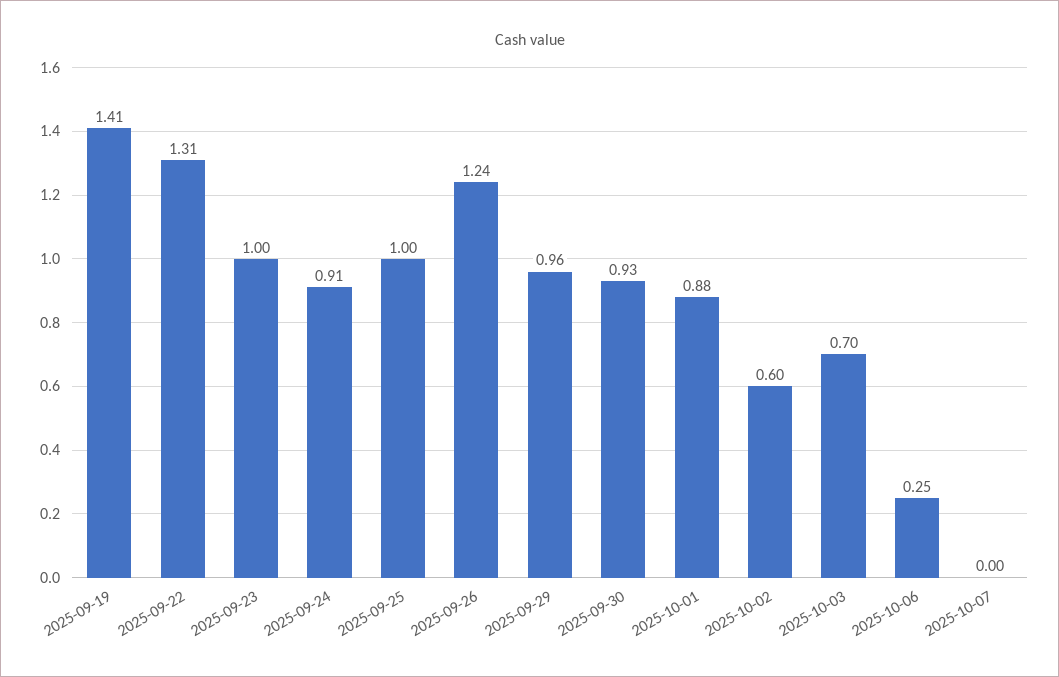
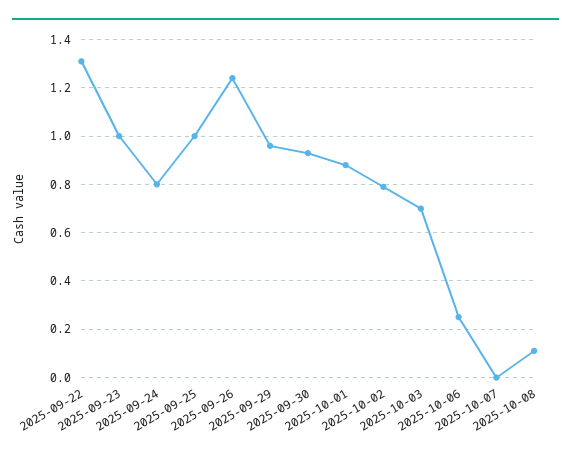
2025-09-19: 1.41 -> none
2025-09-24: 0.91 -> 0.8
2025-10-02: 0.6 -> 0.8
2025-10-08: none -> 0.1

